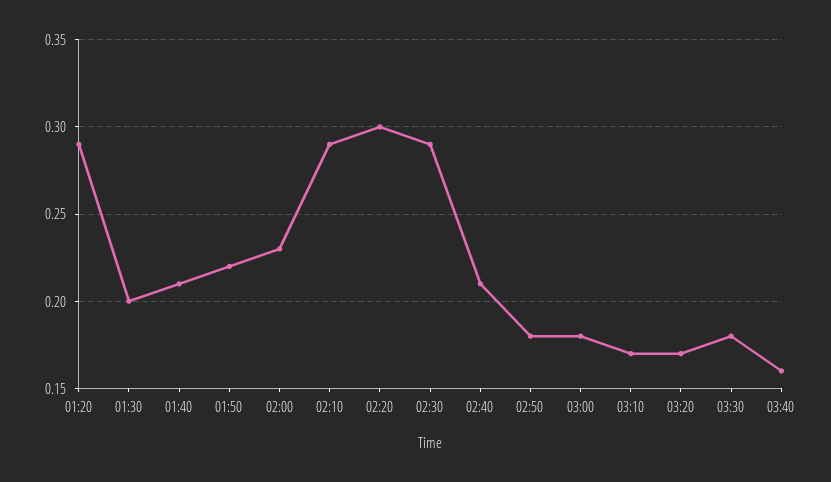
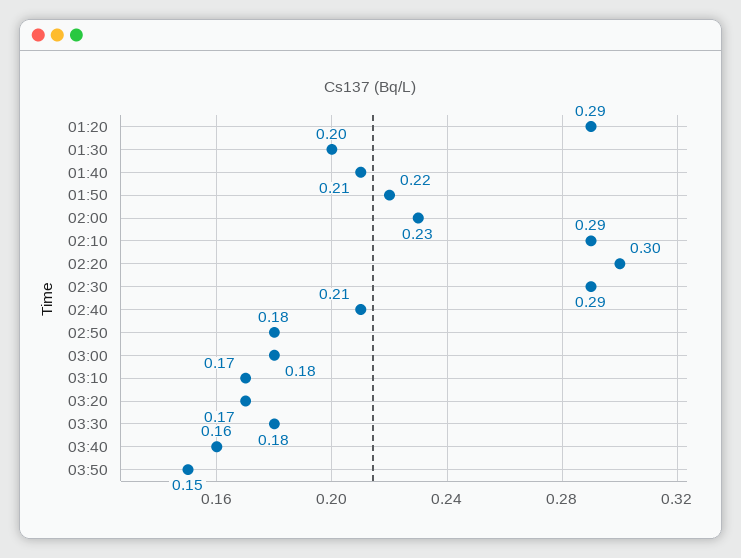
03:50: none -> 0.15

